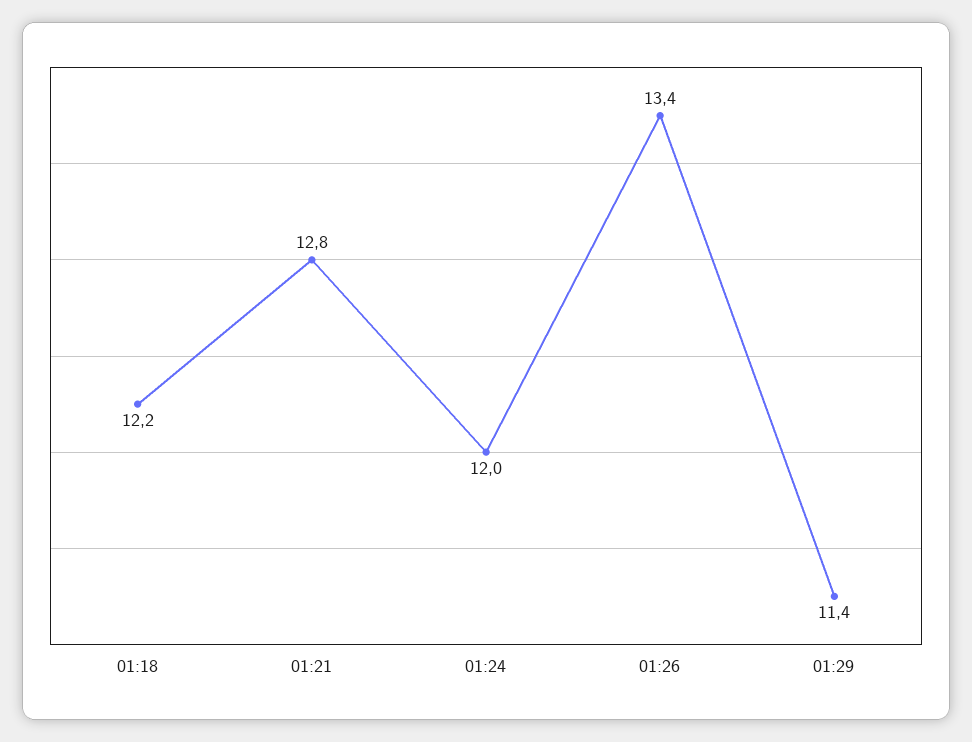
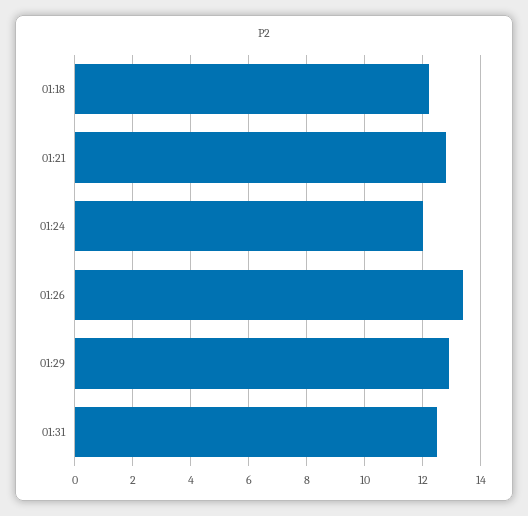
01:29: 11.4 -> 13
01:31: none -> 12.5

